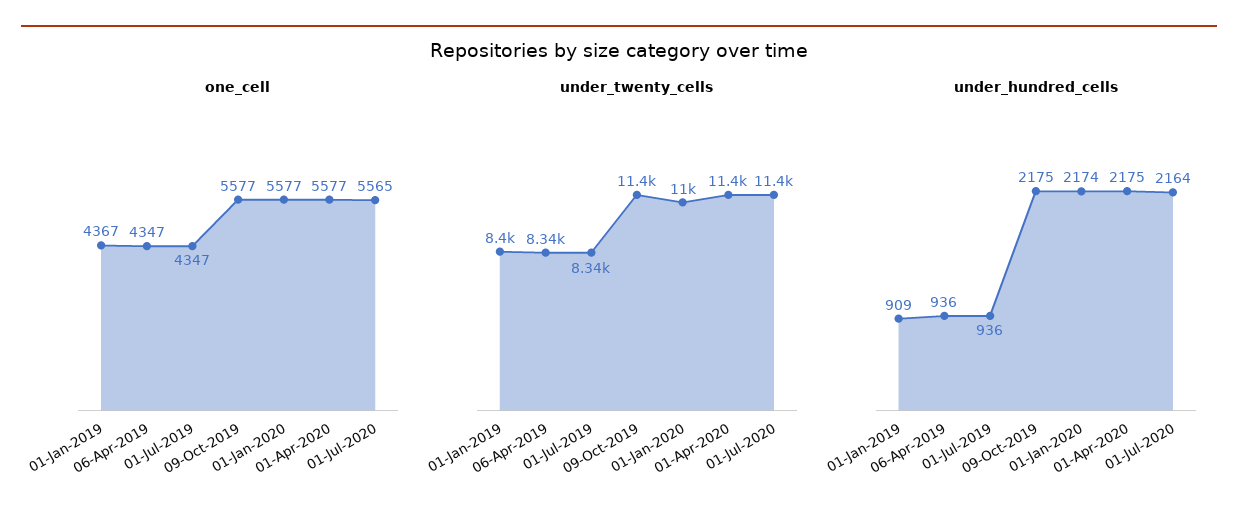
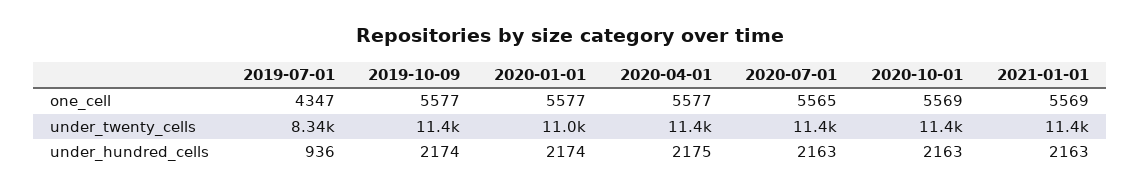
one_cell, 01-Jan-2019: 4367 -> none
one_cell, 06-Apr-2019: 4347 -> none
under_twenty_cells, 01-Jan-2019: 8400 -> none
under_twenty_cells, 06-Apr-2019: 8340 -> none
under_hundred_cells, 01-Jan-2019: 909 -> none
under_hundred_cells, 06-Apr-2019: 936 -> none
under_hundred_cells, 09-Oct-2019: 2175 -> 2174
under_hundred_cells, 01-Jul-2020: 2164 -> 2163
one_cell, 2020-10-01: none -> 5569
one_cell, 2021-01-01: none -> 5569
under_twenty_cells, 2020-10-01: none -> 11400
under_twenty_cells, 2021-01-01: none -> 11400
under_hundred_cells, 2020-10-01: none -> 2163
under_hundred_cells, 2021-01-01: none -> 2163

